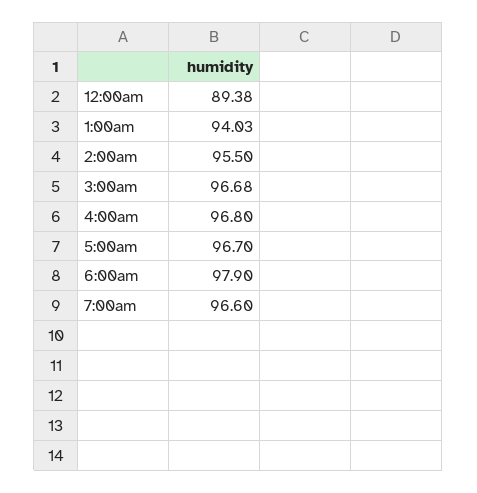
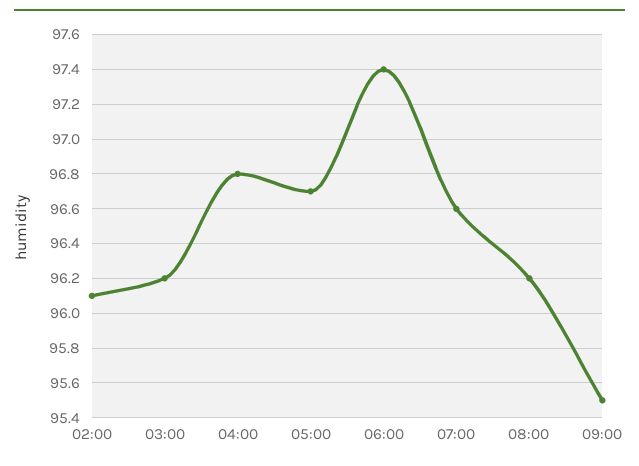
12:00am: 89.38 -> none
1:00am: 94.03 -> none
2:00am: 95.5 -> 96.1
3:00am: 96.68 -> 96.2
6:00am: 97.9 -> 97.4
08:00: none -> 96.2
09:00: none -> 95.5

